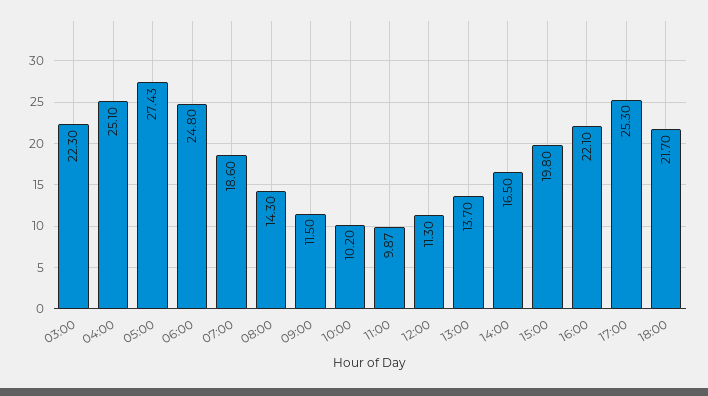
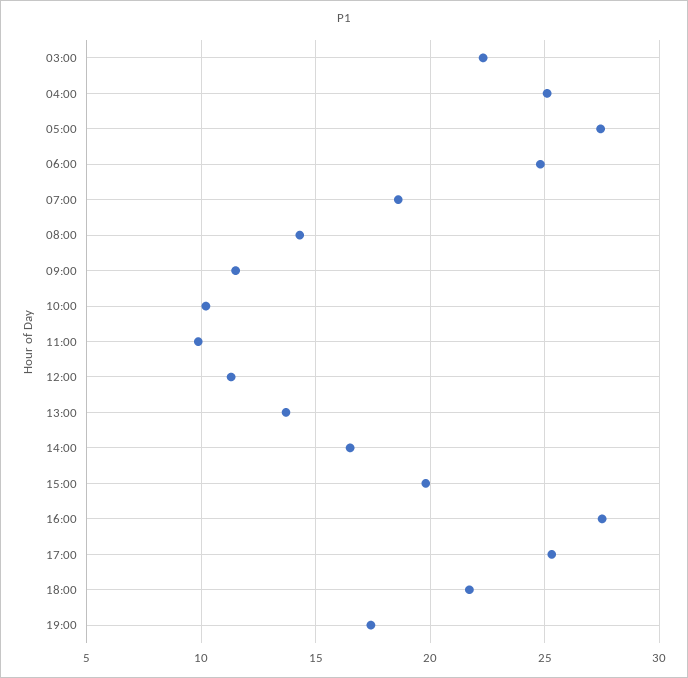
16:00: 22.1 -> 27.5
19:00: none -> 17.5

